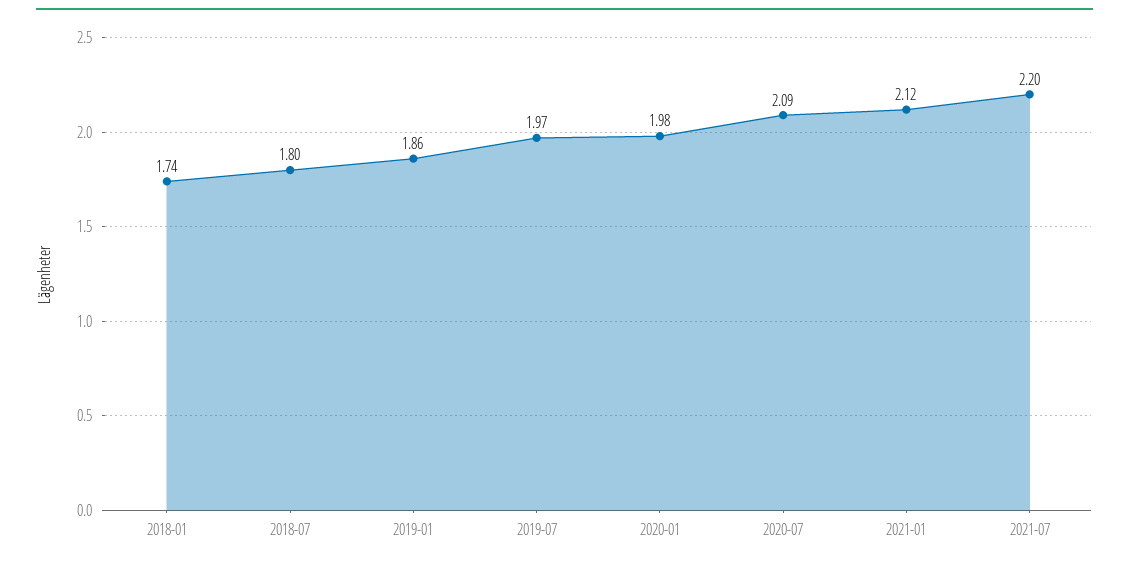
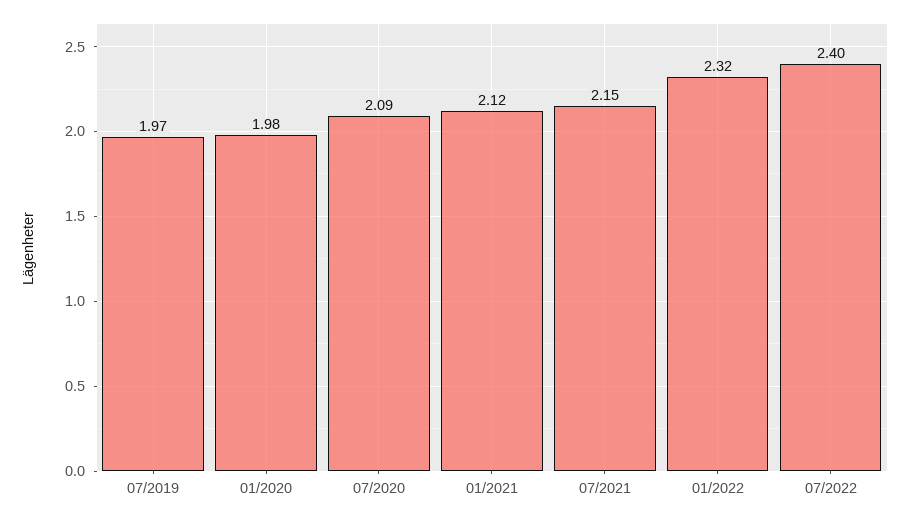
2018-01: 1.74 -> none
2018-07: 1.8 -> none
2019-01: 1.86 -> none
2021-07: 2.2 -> 2.15
01/2022: none -> 2.32
07/2022: none -> 2.4

